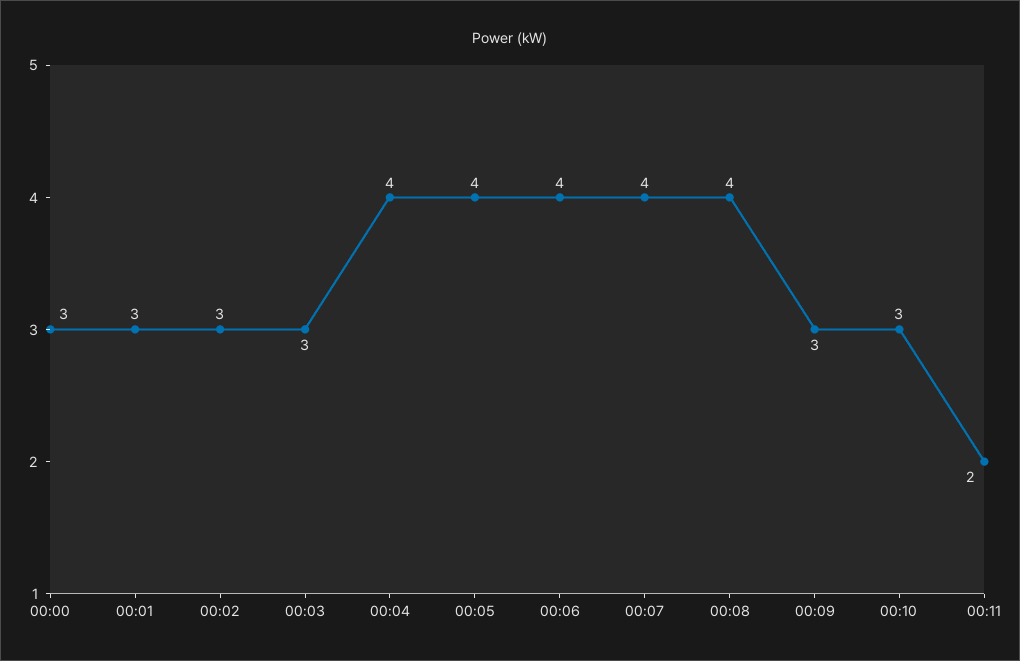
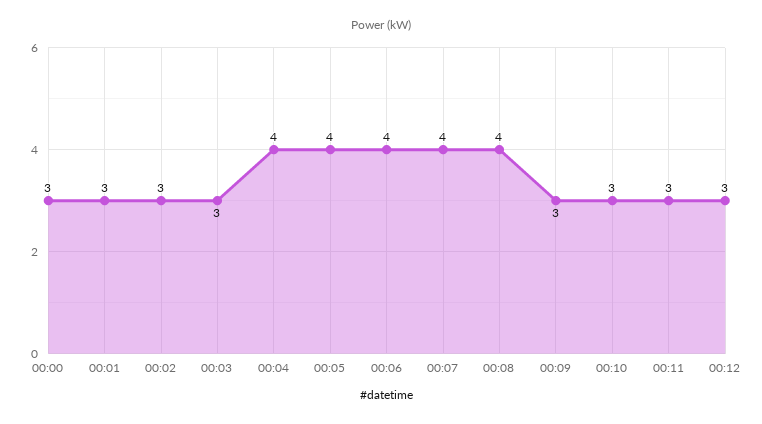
00:11: 2 -> 3
00:12: none -> 3

